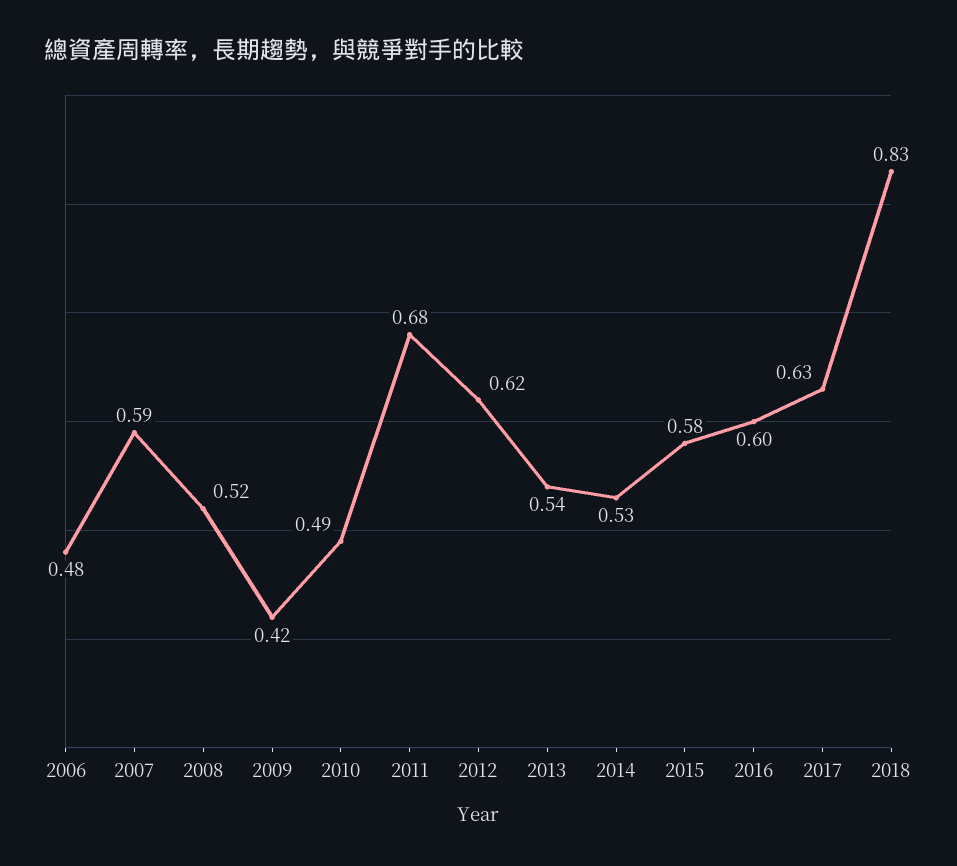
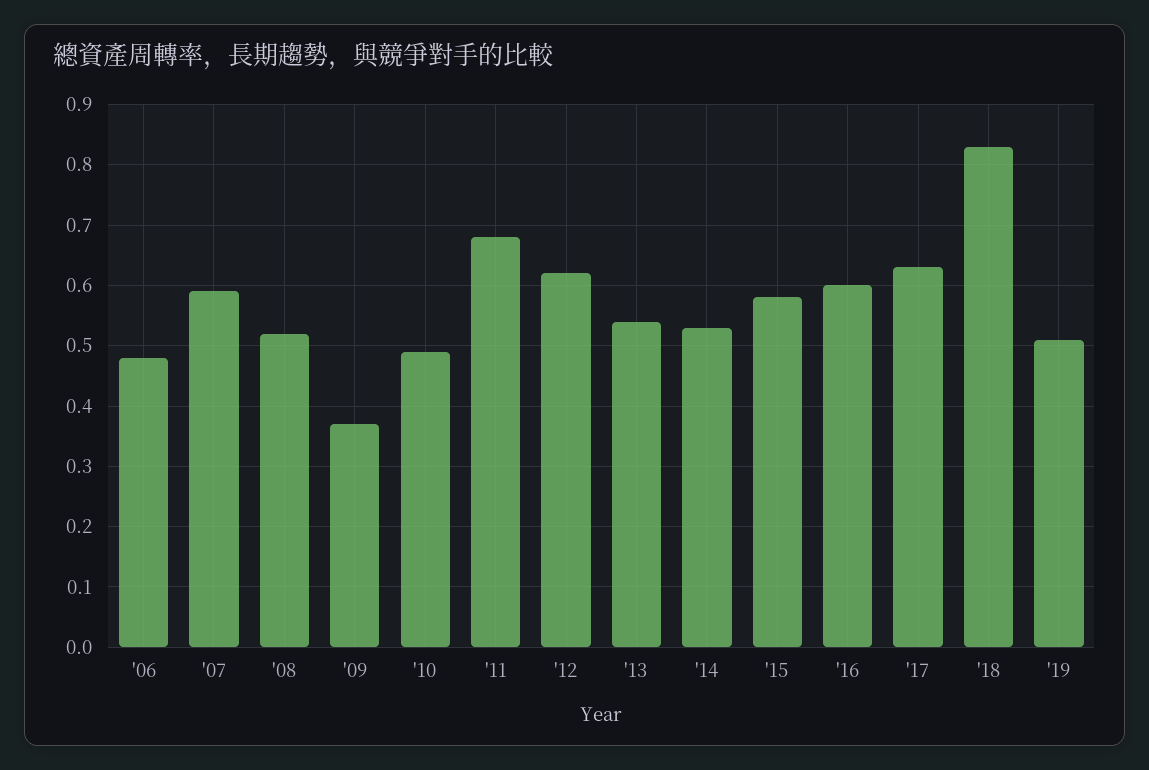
2009: 0.42 -> 0.37
'19: none -> 0.51

